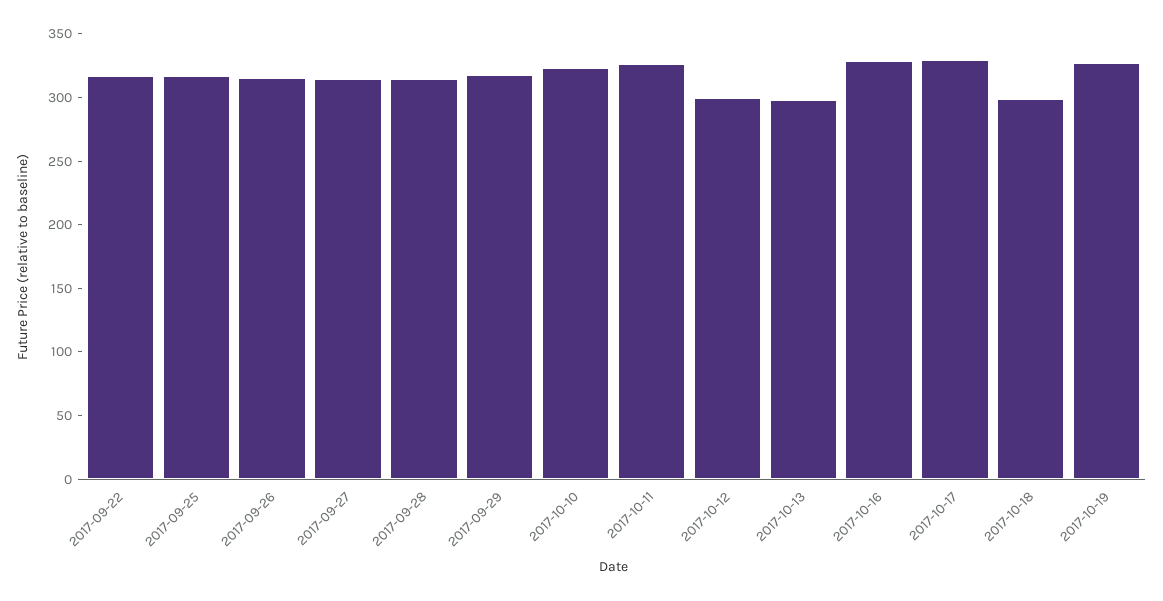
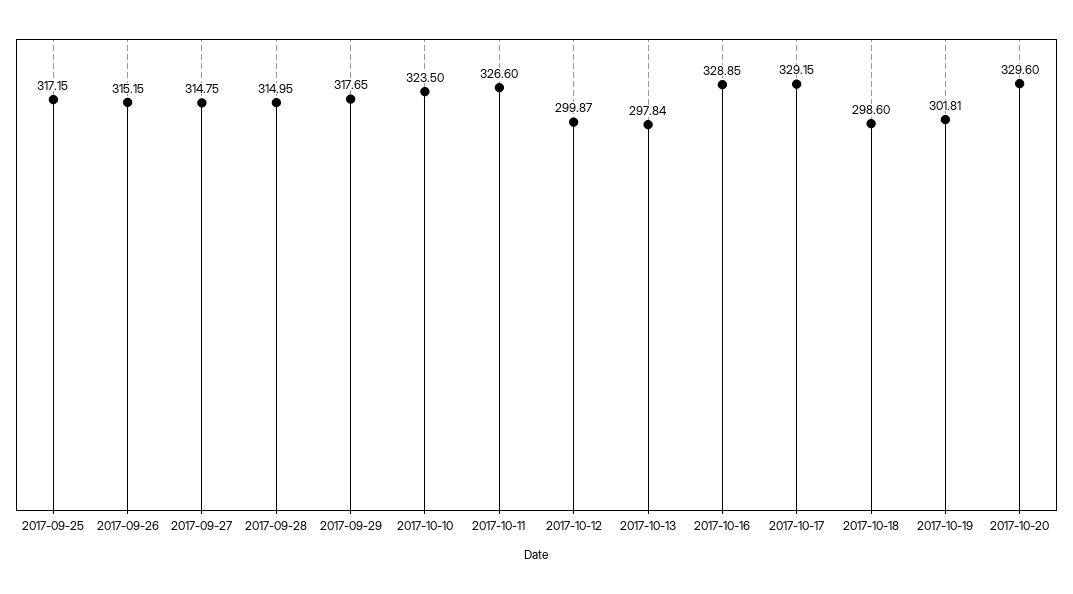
2017-09-22: 320 -> none
2017-10-19: 330 -> 301.81
2017-10-20: none -> 329.6

